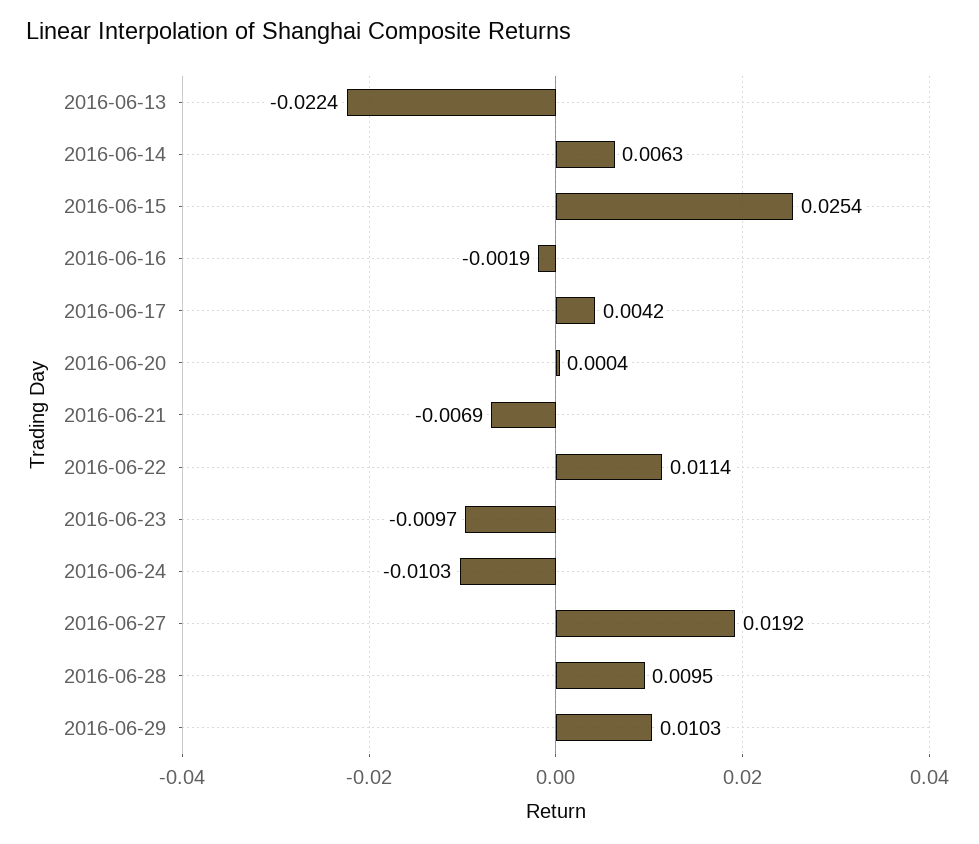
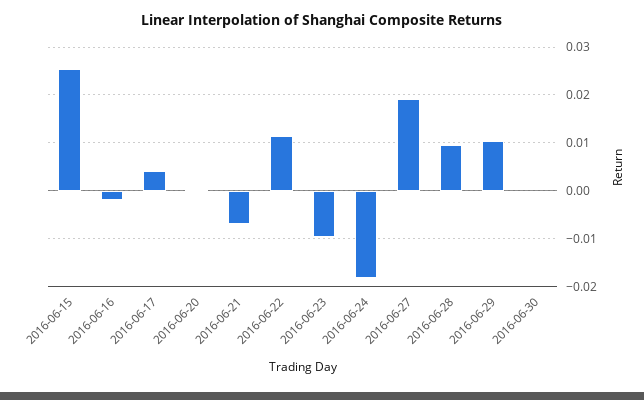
2016-06-13: -0.0224 -> none
2016-06-14: 0.0063 -> none
2016-06-24: -0.0103 -> -0.018
2016-06-30: none -> 0

